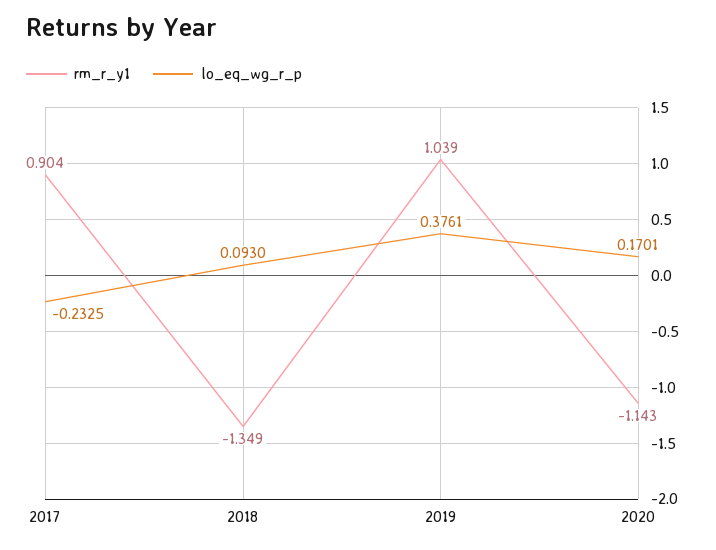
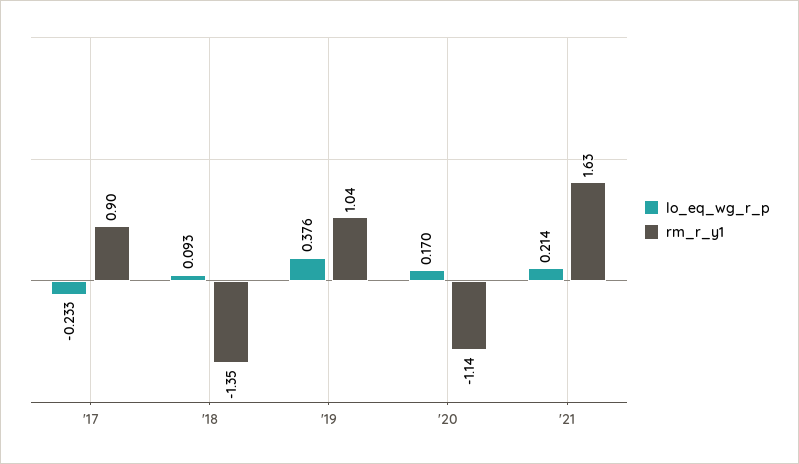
lo_eq_wg_r_p, '21: none -> 0.214
rm_r_y1, '21: none -> 1.63

